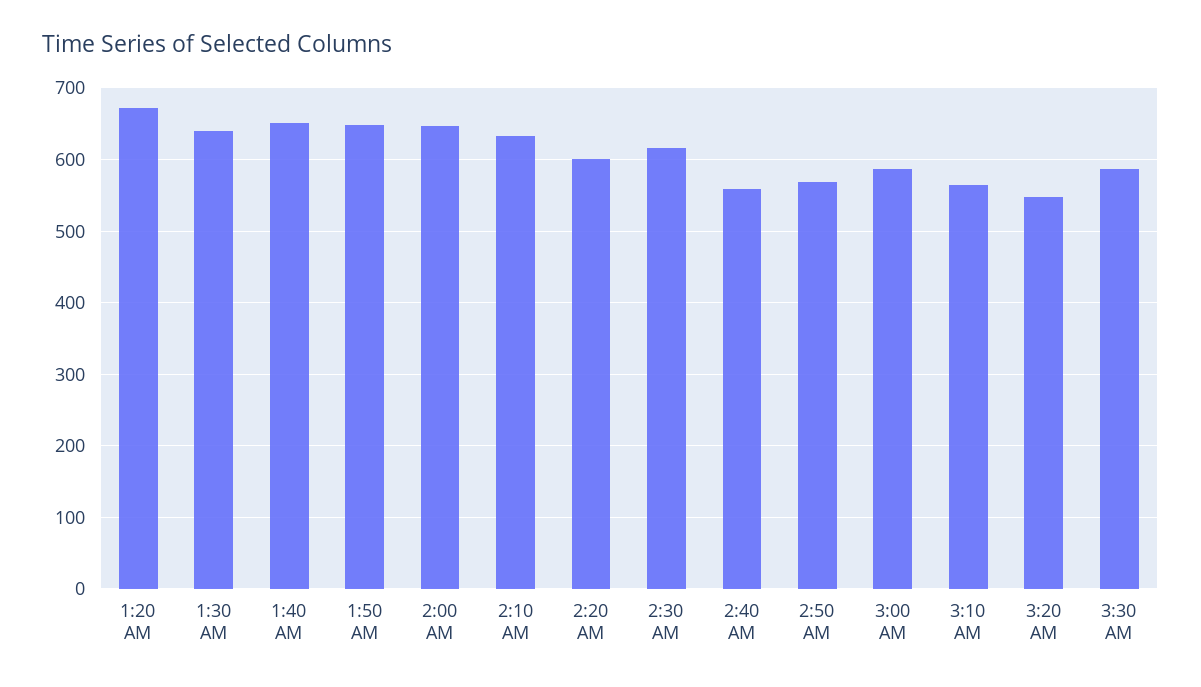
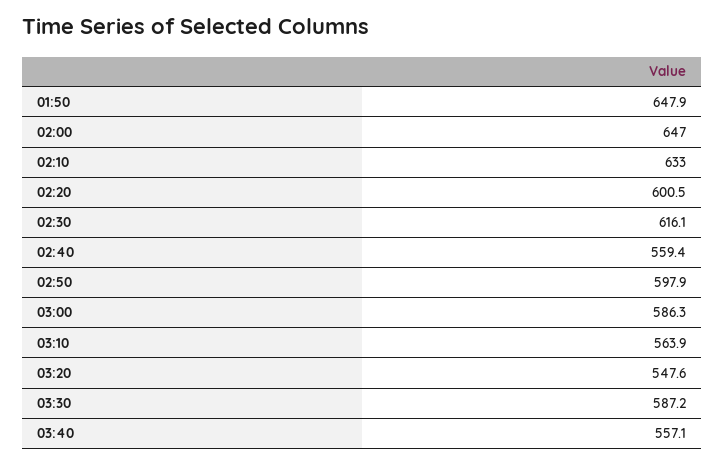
1:20 AM: 670 -> none
1:30 AM: 640 -> none
1:40 AM: 650 -> none
2:50 AM: 570 -> 597.9
03:40: none -> 557.1

